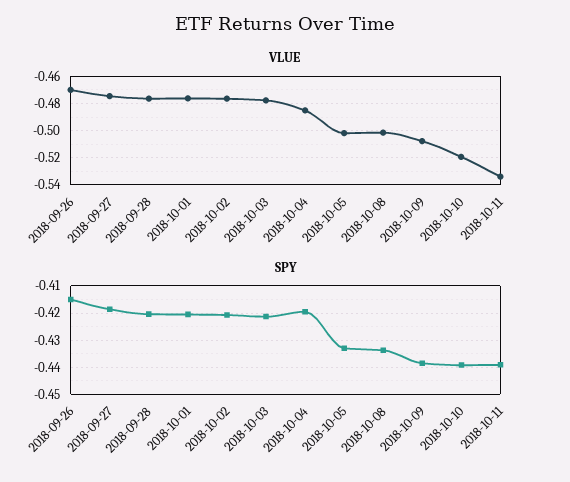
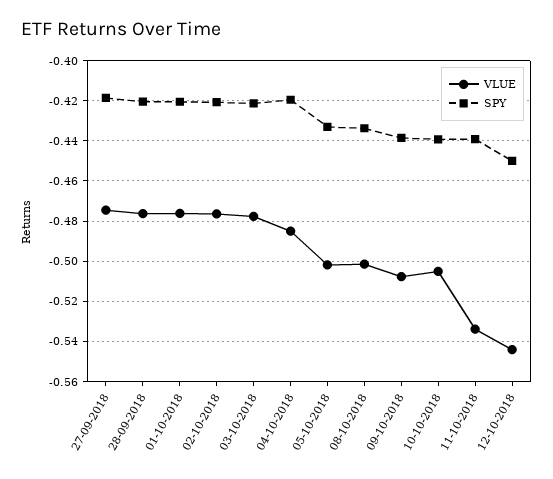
VLUE, 2018-09-26: -0.47 -> none
VLUE, 2018-10-10: -0.52 -> -0.505
SPY, 2018-09-26: -0.415 -> none
VLUE, 12-10-2018: none -> -0.545
SPY, 12-10-2018: none -> -0.45

